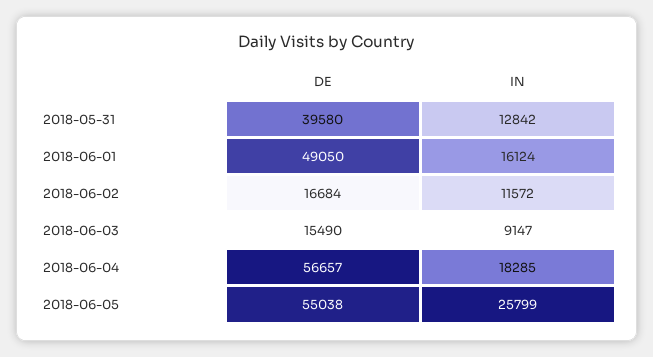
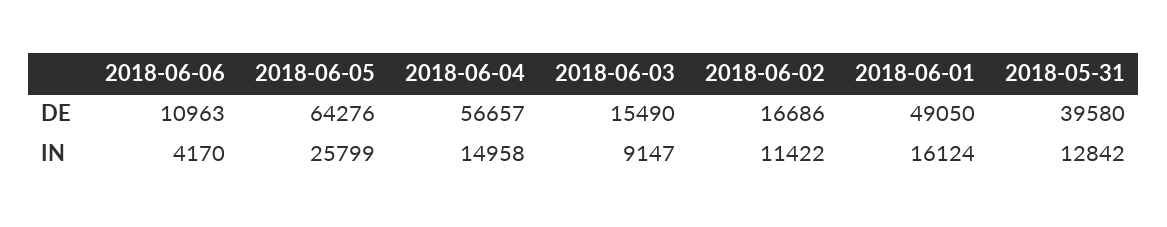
DE, 2018-06-02: 16684 -> 16686
IN, 2018-06-02: 11572 -> 11422
IN, 2018-06-04: 18285 -> 14958
DE, 2018-06-05: 55038 -> 64276
DE, 2018-06-06: none -> 10963
IN, 2018-06-06: none -> 4170

